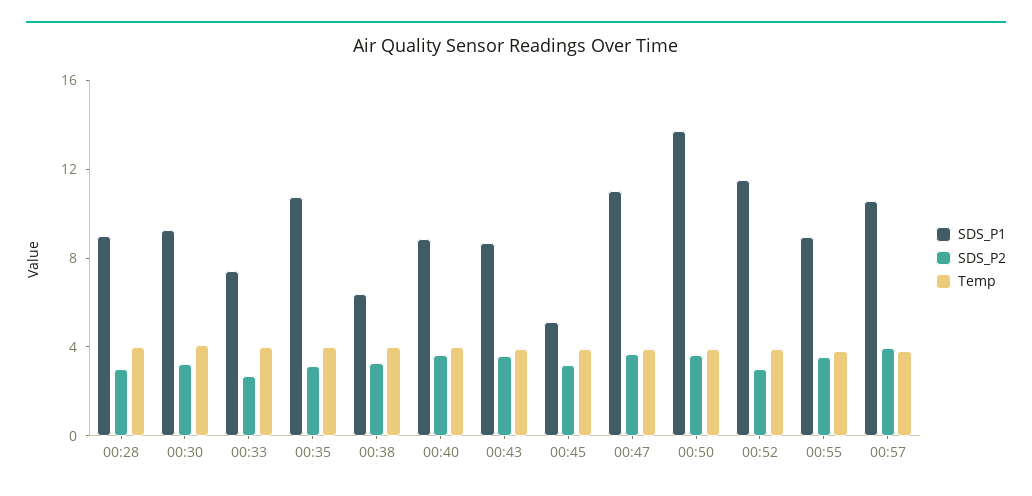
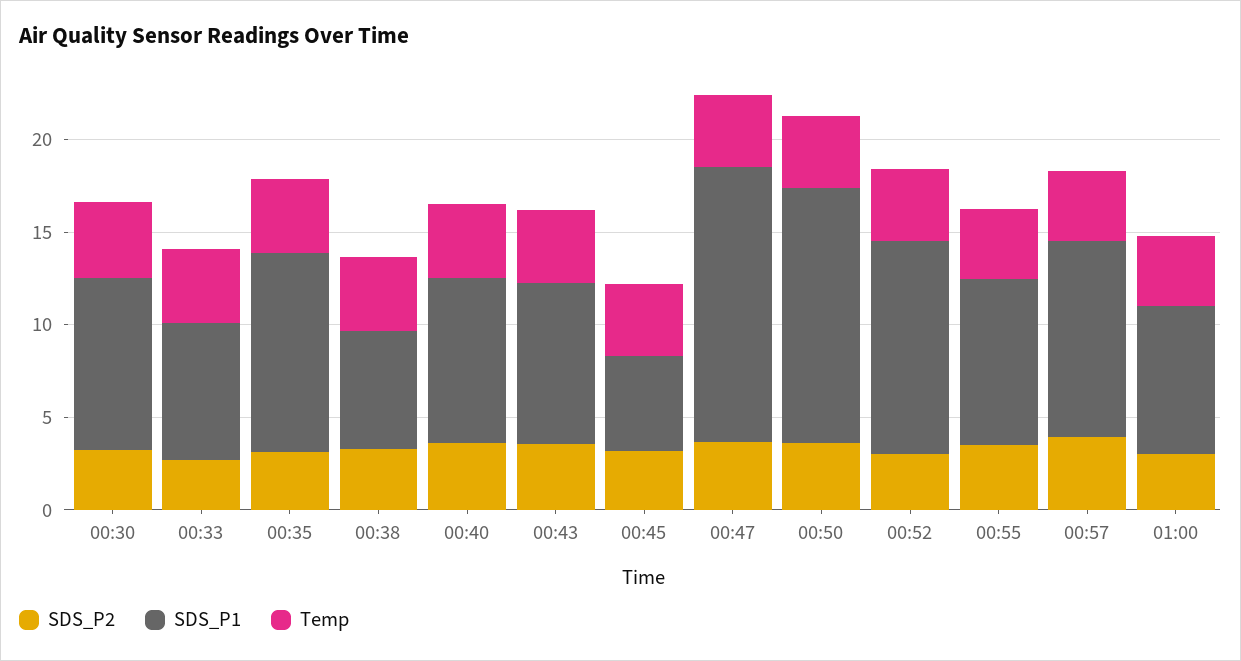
SDS_P1, 00:28: 9 -> none
SDS_P2, 00:28: 3 -> none
Temp, 00:28: 4 -> none
SDS_P1, 00:47: 11 -> 15
SDS_P2, 01:00: none -> 3
SDS_P1, 01:00: none -> 8
Temp, 01:00: none -> 4

